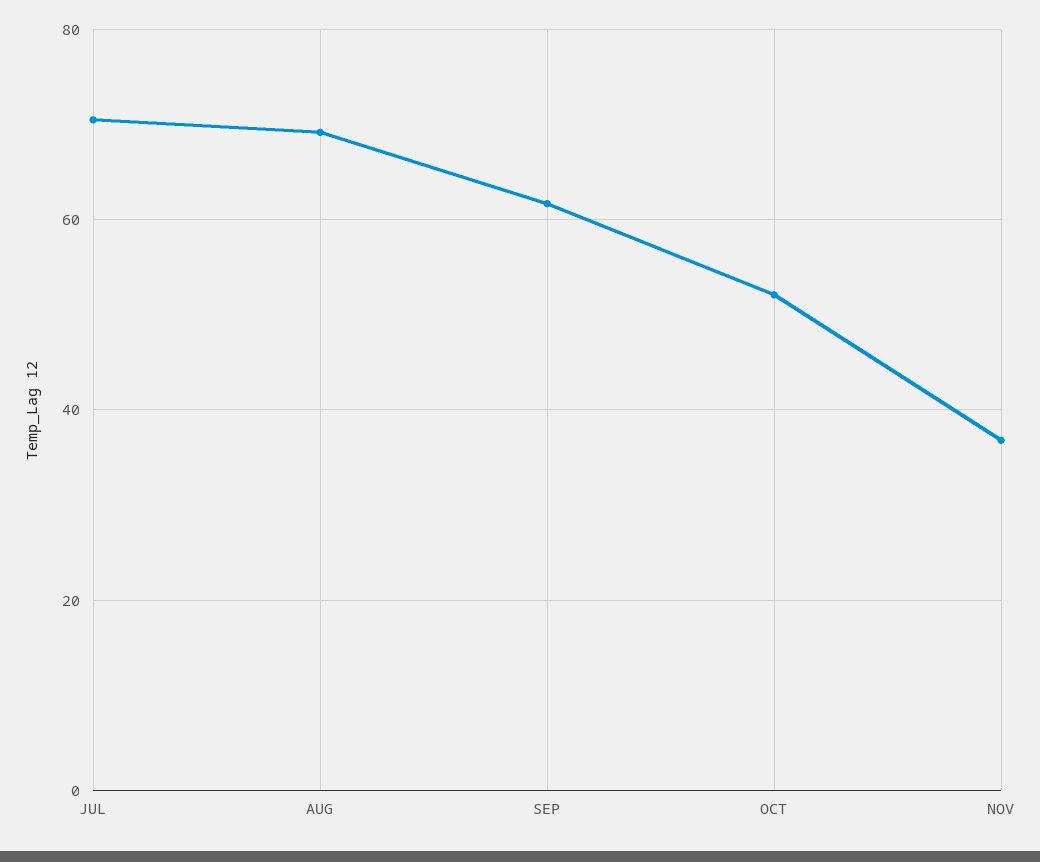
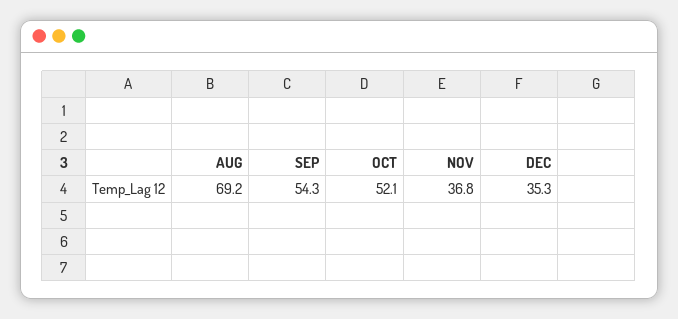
JUL: 70 -> none
SEP: 62 -> 54.3
DEC: none -> 35.3

